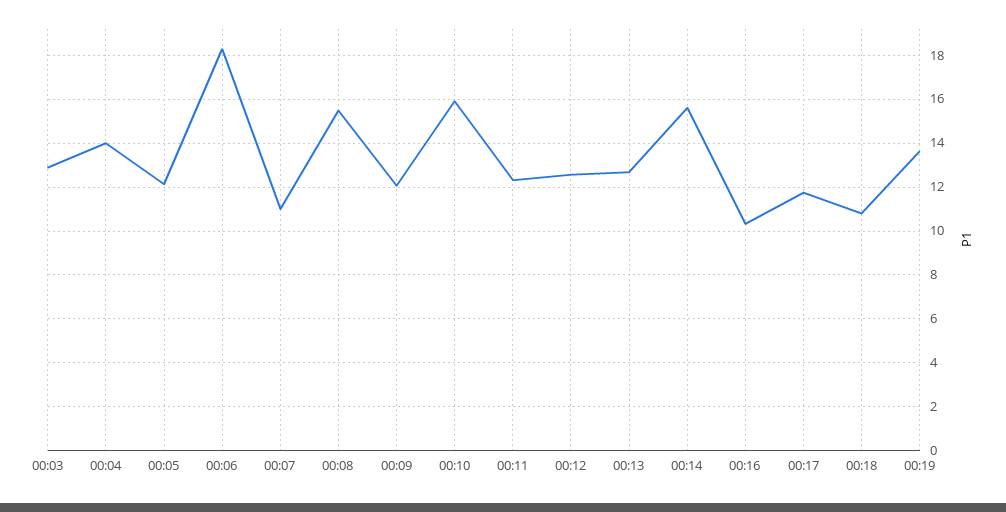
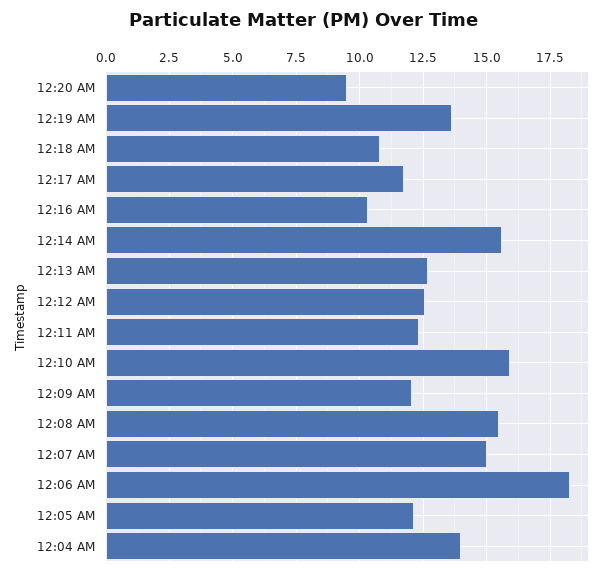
00:03: 13 -> none
00:07: 11 -> 15
12:20 AM: none -> 9.5

